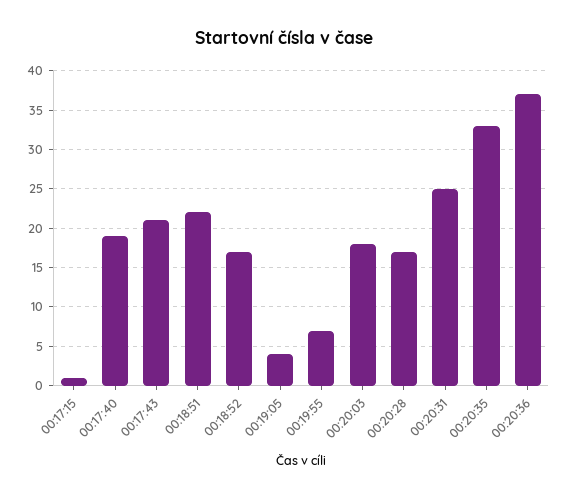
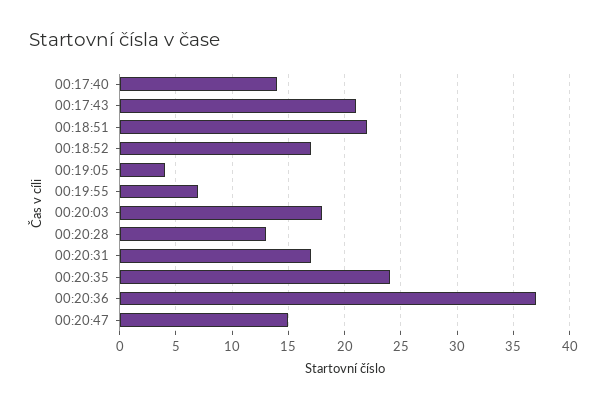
00:17:15: 1 -> none
00:17:40: 19 -> 14
00:20:28: 17 -> 13
00:20:31: 25 -> 17
00:20:35: 33 -> 24
00:20:47: none -> 15

